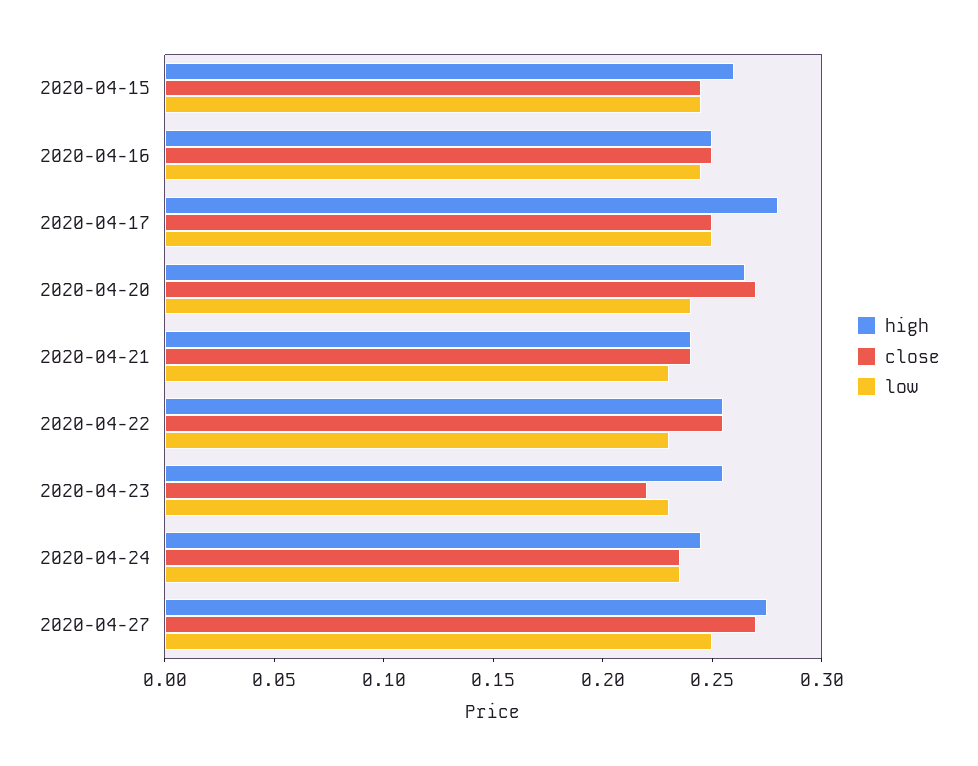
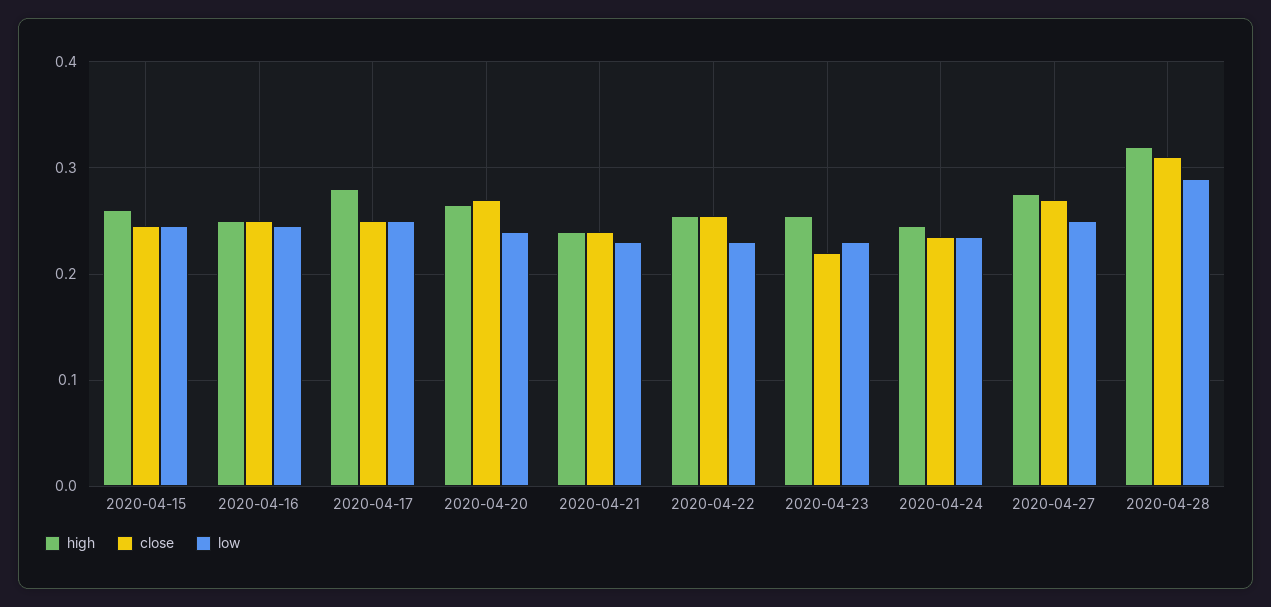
high, 2020-04-28: none -> 0.32
close, 2020-04-28: none -> 0.31
low, 2020-04-28: none -> 0.29

